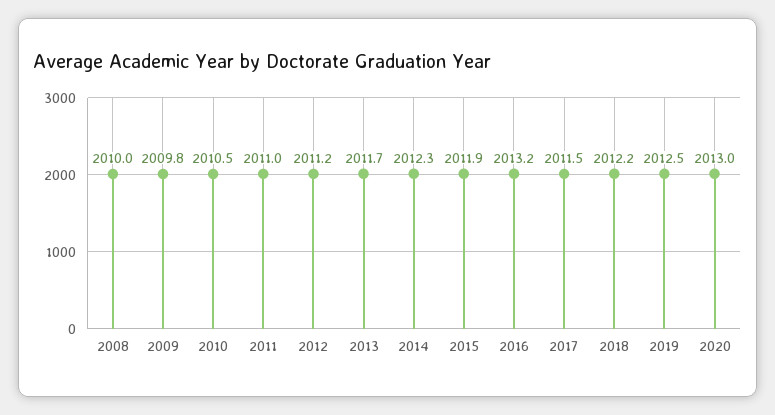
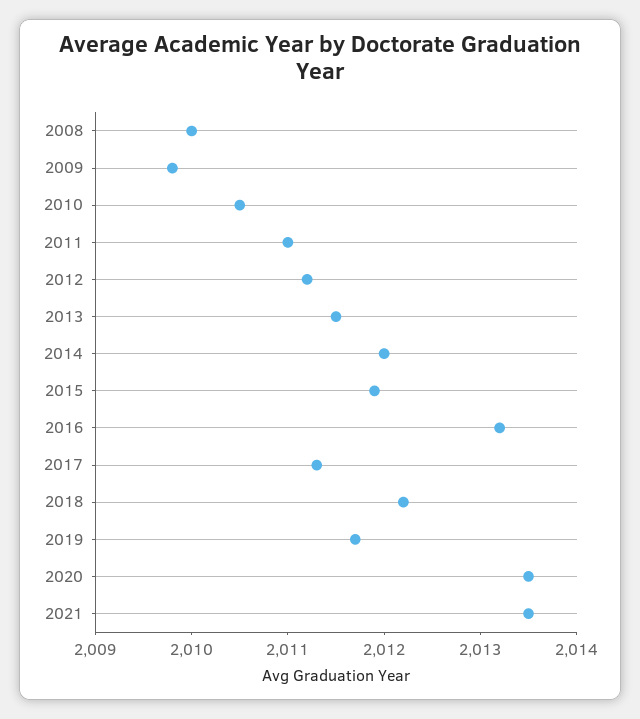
2013: 2011.7 -> 2011.5
2014: 2012.3 -> 2012
2017: 2011.5 -> 2011.3
2019: 2012.5 -> 2011.7
2020: 2013 -> 2013.5
2021: none -> 2013.5

